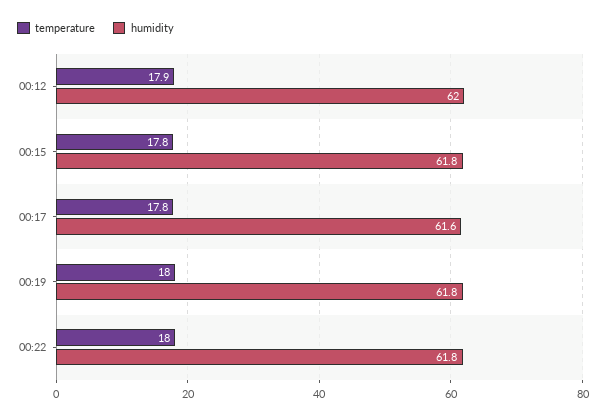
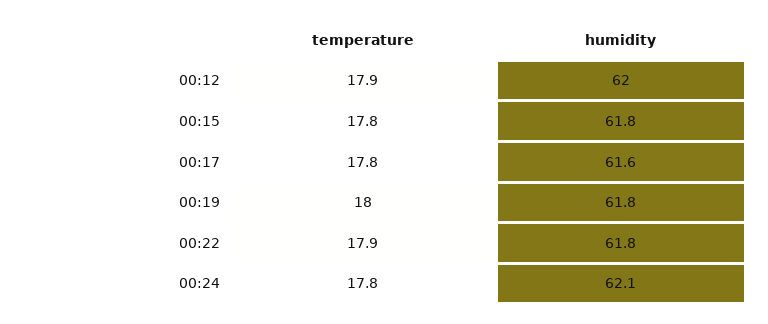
temperature, 00:22: 18 -> 17.9
temperature, 00:24: none -> 17.8
humidity, 00:24: none -> 62.1

